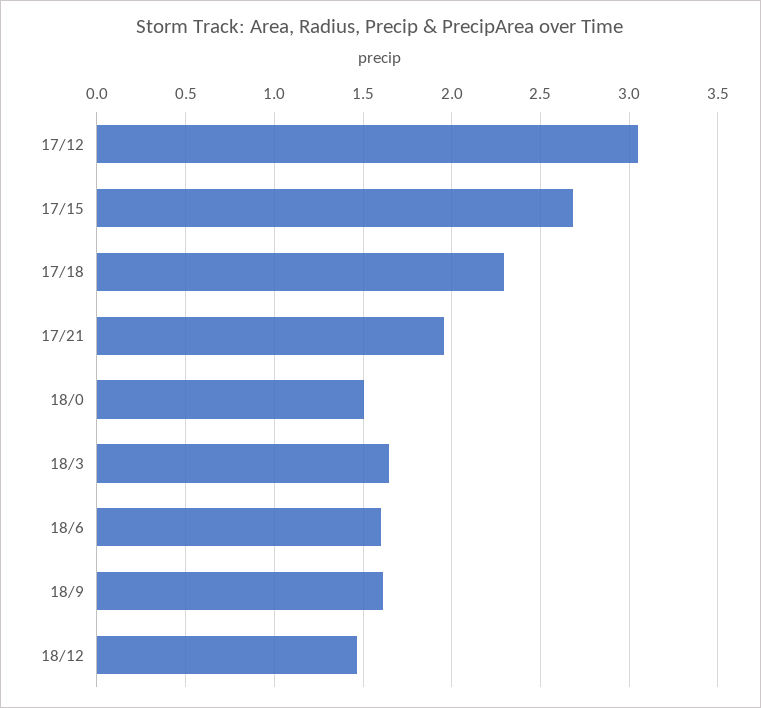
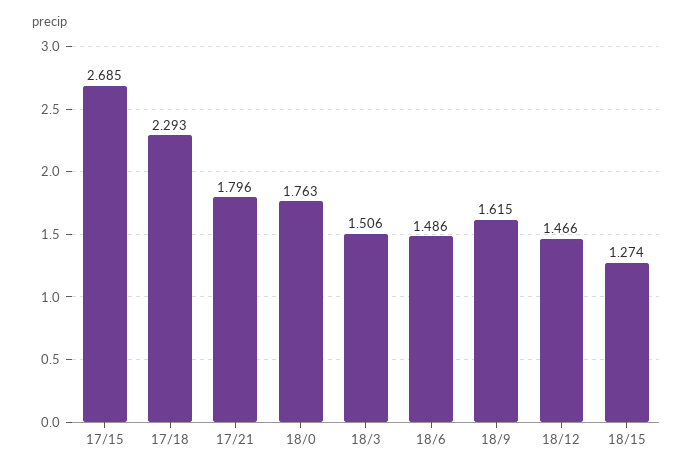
17/12: 3.05 -> none
17/21: 1.95 -> 1.796
18/0: 1.5 -> 1.763
18/3: 1.65 -> 1.506
18/6: 1.6 -> 1.486
18/15: none -> 1.274

